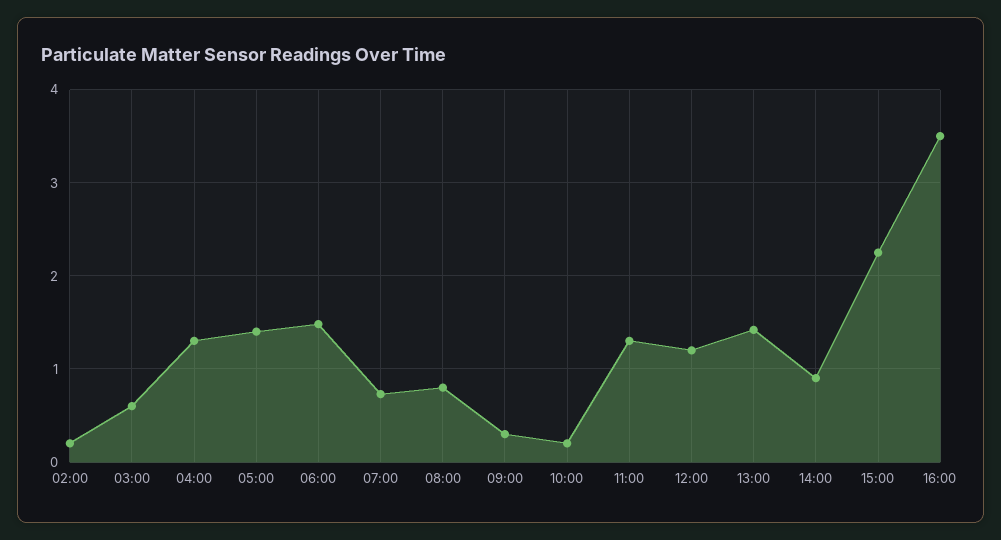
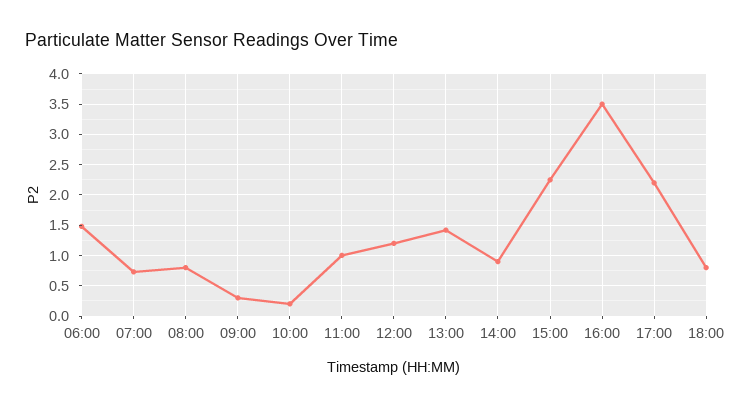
02:00: 0.2 -> none
03:00: 0.6 -> none
04:00: 1.3 -> none
05:00: 1.4 -> none
11:00: 1.3 -> 1
17:00: none -> 2.2
18:00: none -> 0.8

